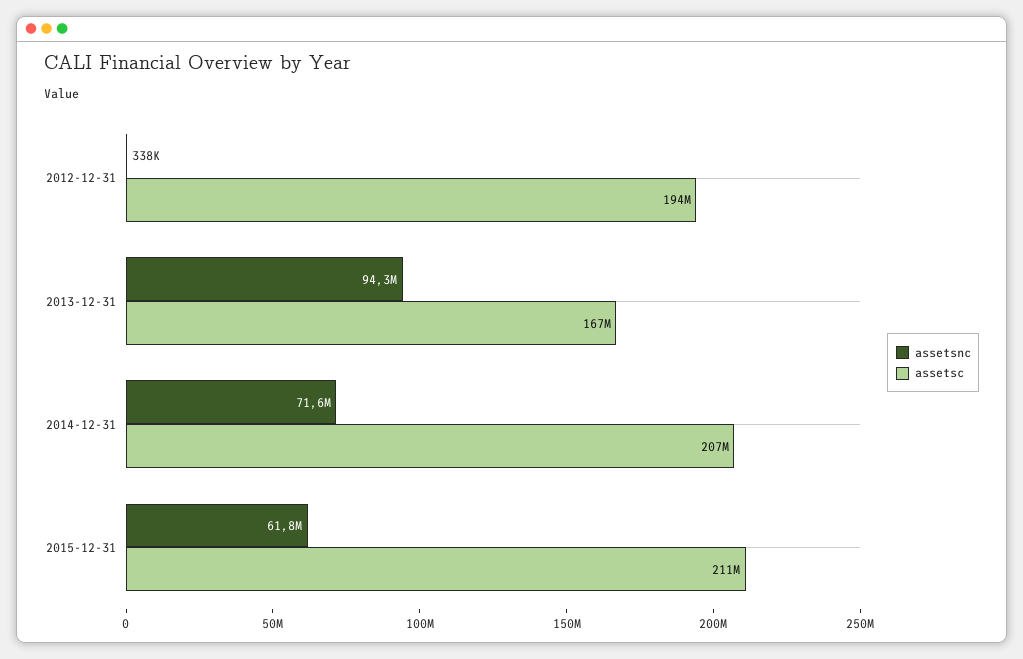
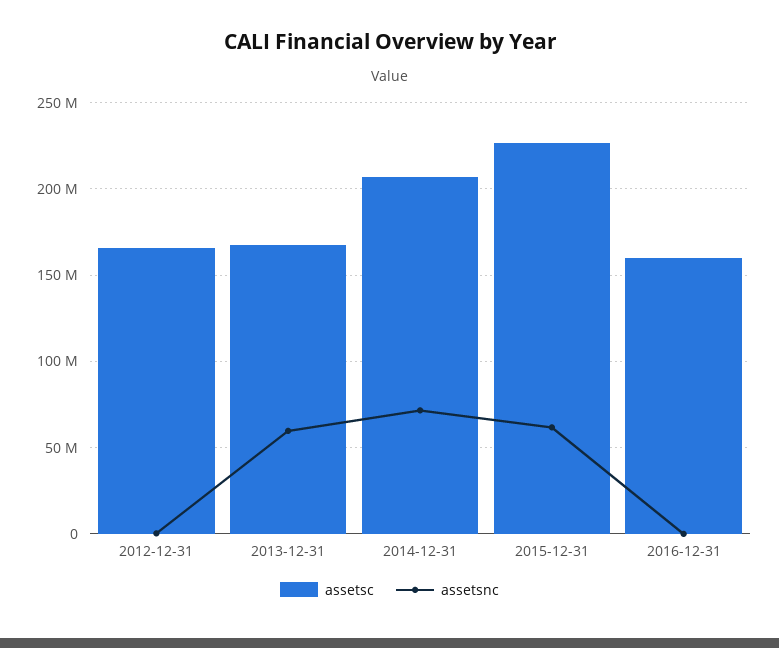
assetsc, 2012-12-31: 194000000 -> 165000000
assetsnc, 2013-12-31: 94300000 -> 60000000
assetsc, 2015-12-31: 211000000 -> 225000000
assetsc, 2016-12-31: none -> 160000000
assetsnc, 2016-12-31: none -> 0

